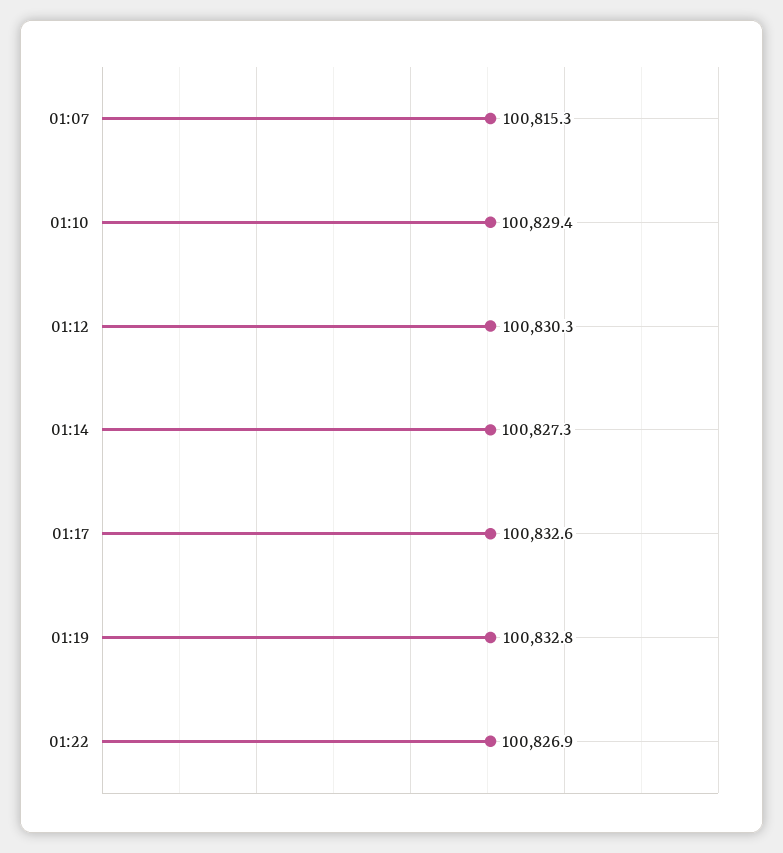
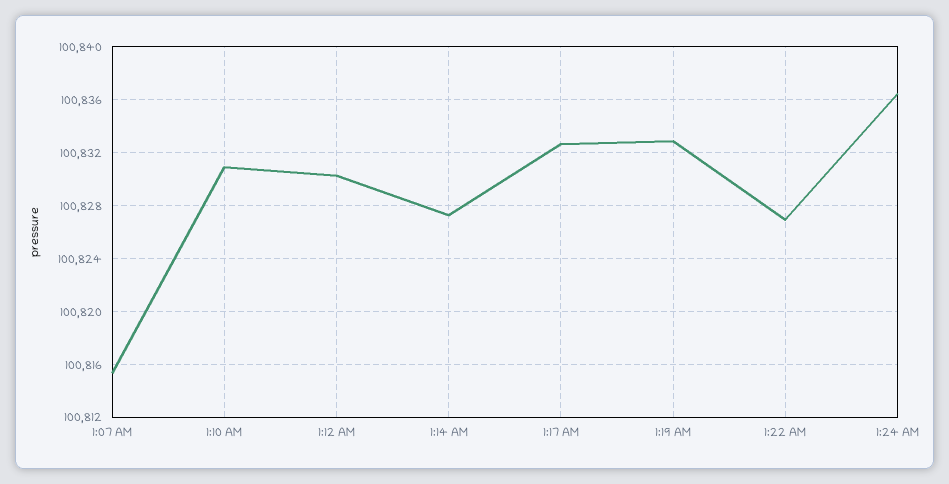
01:10: 100829.4 -> 100831
1:24 AM: none -> 100836.5

